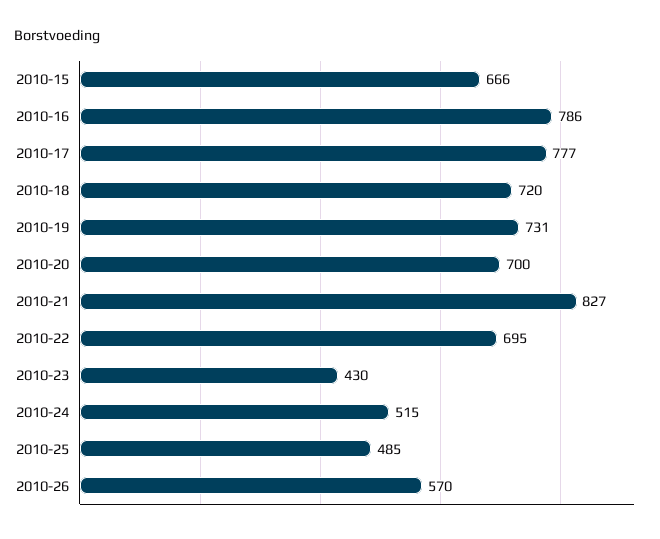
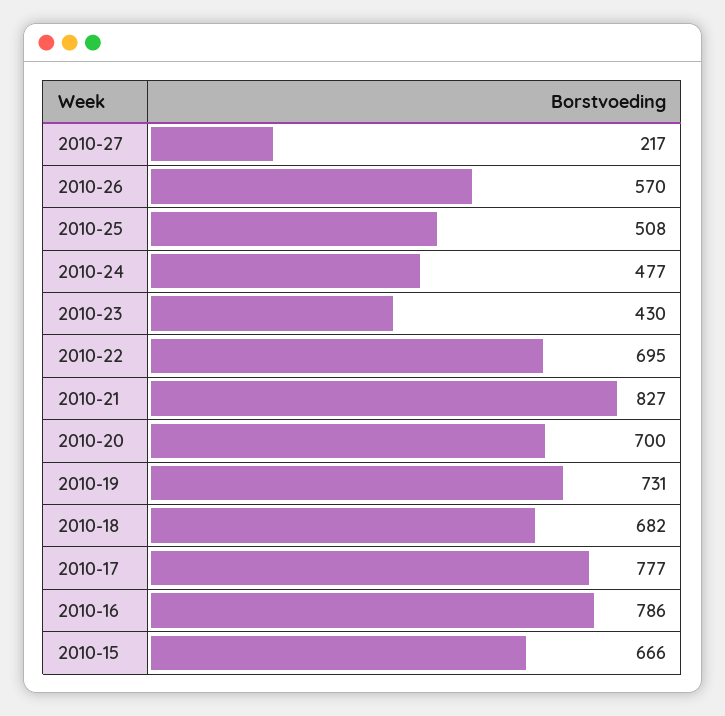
2010-18: 720 -> 682
2010-24: 515 -> 477
2010-25: 485 -> 508
2010-27: none -> 217

